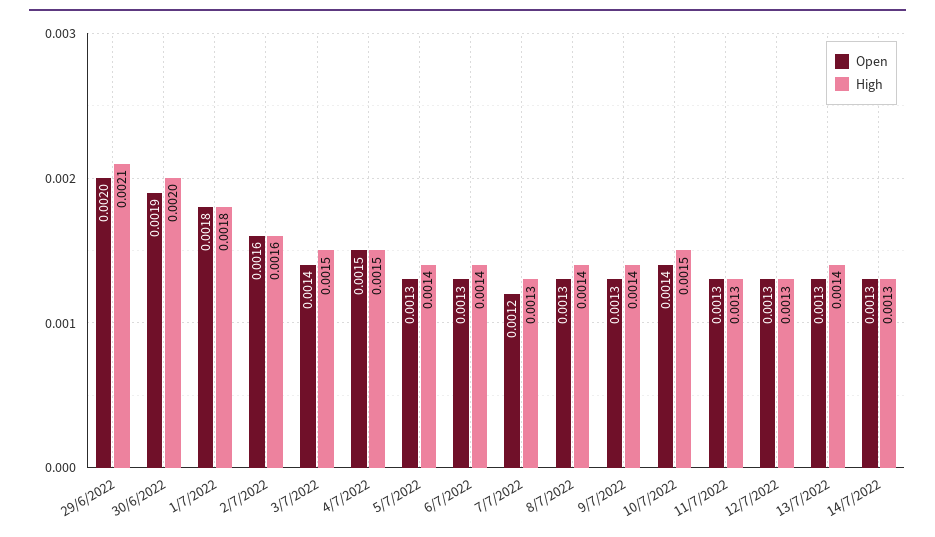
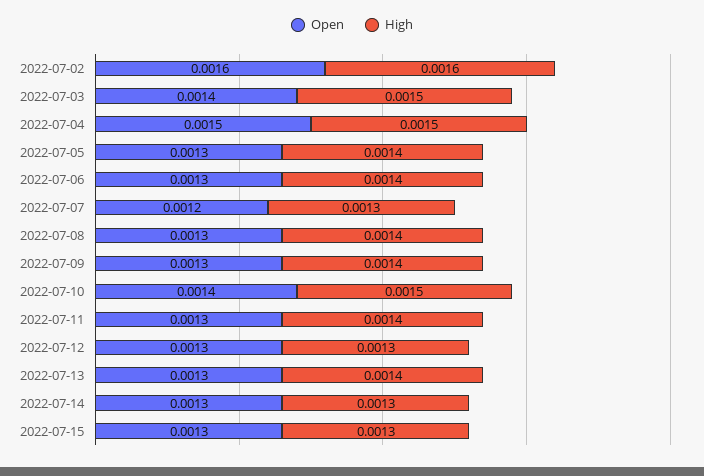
Open, 29/6/2022: 0.002 -> none
High, 29/6/2022: 0.0021 -> none
Open, 30/6/2022: 0.0019 -> none
High, 30/6/2022: 0.002 -> none
Open, 1/7/2022: 0.0018 -> none
High, 1/7/2022: 0.0018 -> none
High, 11/7/2022: 0.0013 -> 0.0014
Open, 2022-07-15: none -> 0.0013
High, 2022-07-15: none -> 0.0013

